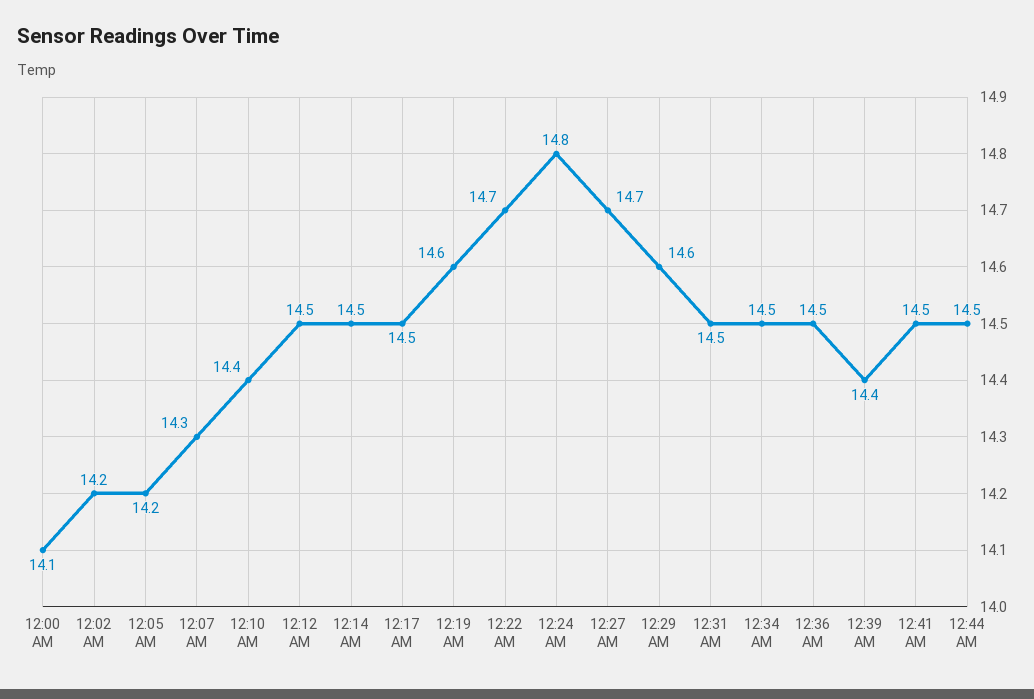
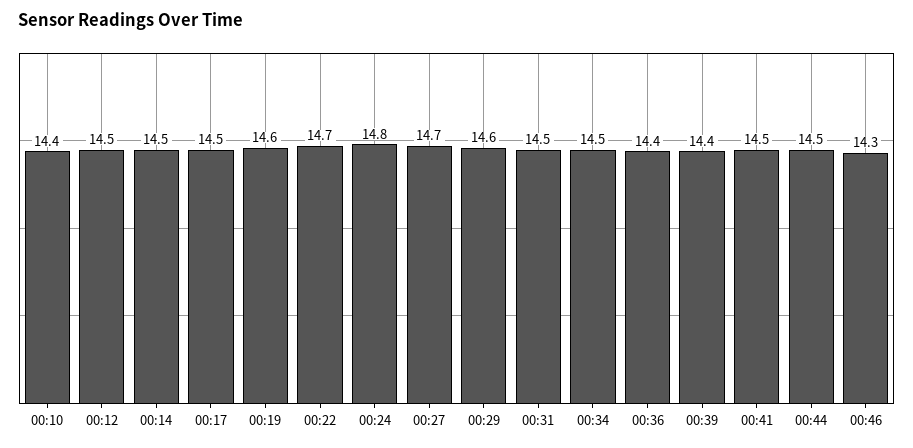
12:00 AM: 14.1 -> none
12:02 AM: 14.2 -> none
12:05 AM: 14.2 -> none
12:07 AM: 14.3 -> none
12:36 AM: 14.5 -> 14.4
00:46: none -> 14.3

